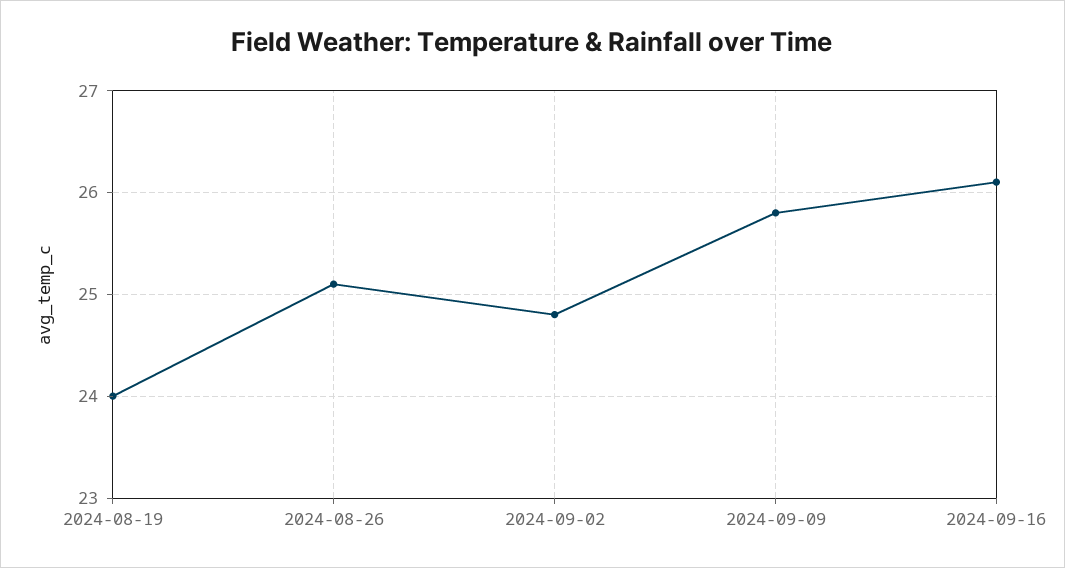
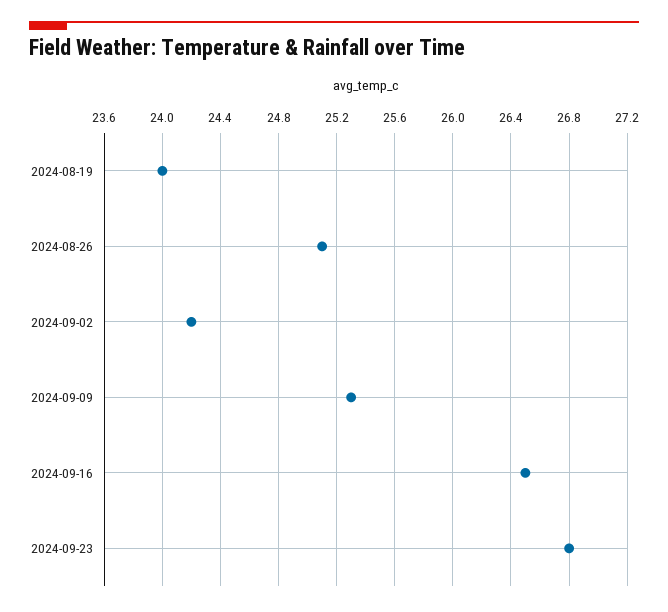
2024-09-02: 24.8 -> 24.2
2024-09-09: 25.8 -> 25.3
2024-09-16: 26.1 -> 26.5
2024-09-23: none -> 26.8

